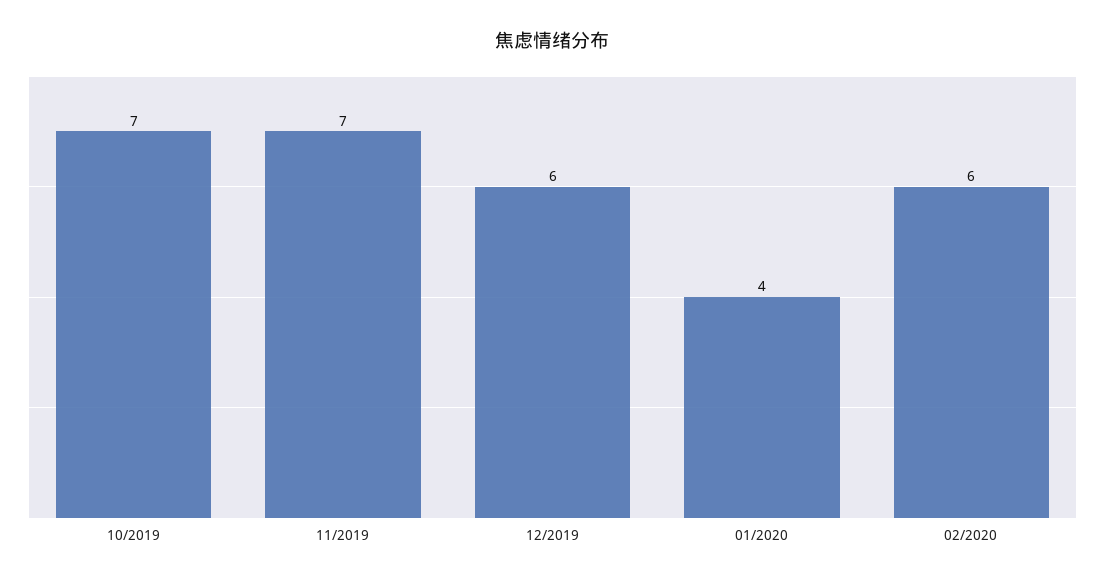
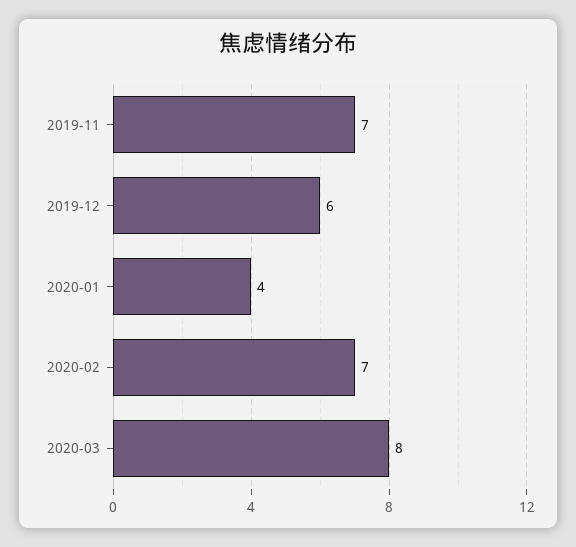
10/2019: 7 -> none
02/2020: 6 -> 7
2020-03: none -> 8

